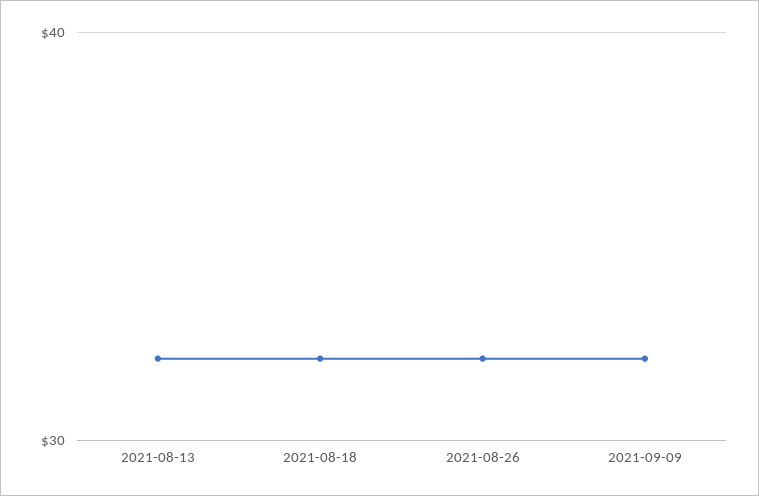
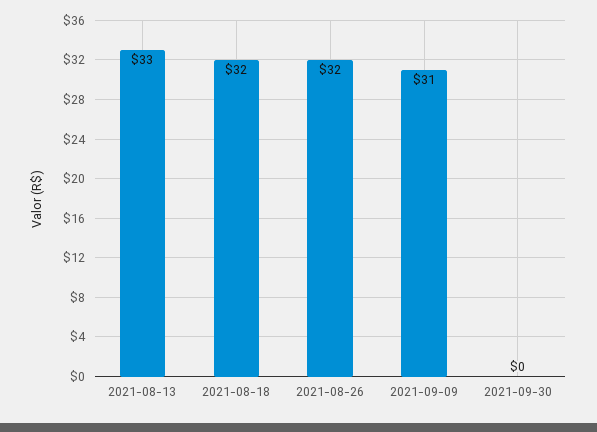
2021-08-13: 32 -> 33
2021-09-09: 32 -> 31
2021-09-30: none -> 0

